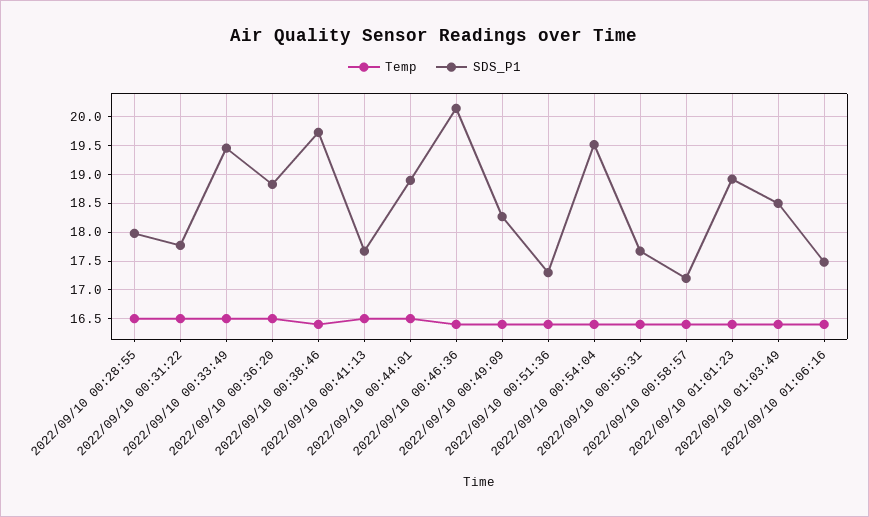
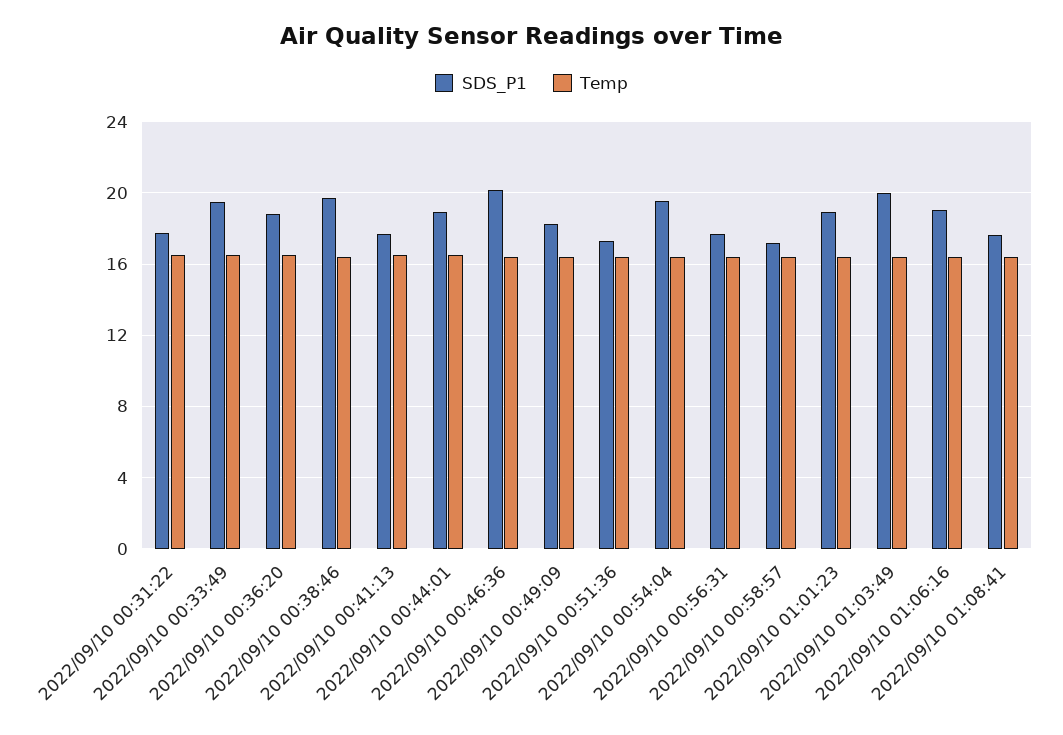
Temp, 2022/09/10 00:28:55: 16.5 -> none
SDS_P1, 2022/09/10 00:28:55: 18 -> none
SDS_P1, 2022/09/10 01:03:49: 18.5 -> 20
SDS_P1, 2022/09/10 01:06:16: 17.5 -> 19
SDS_P1, 2022/09/10 01:08:41: none -> 17.5
Temp, 2022/09/10 01:08:41: none -> 16.5

